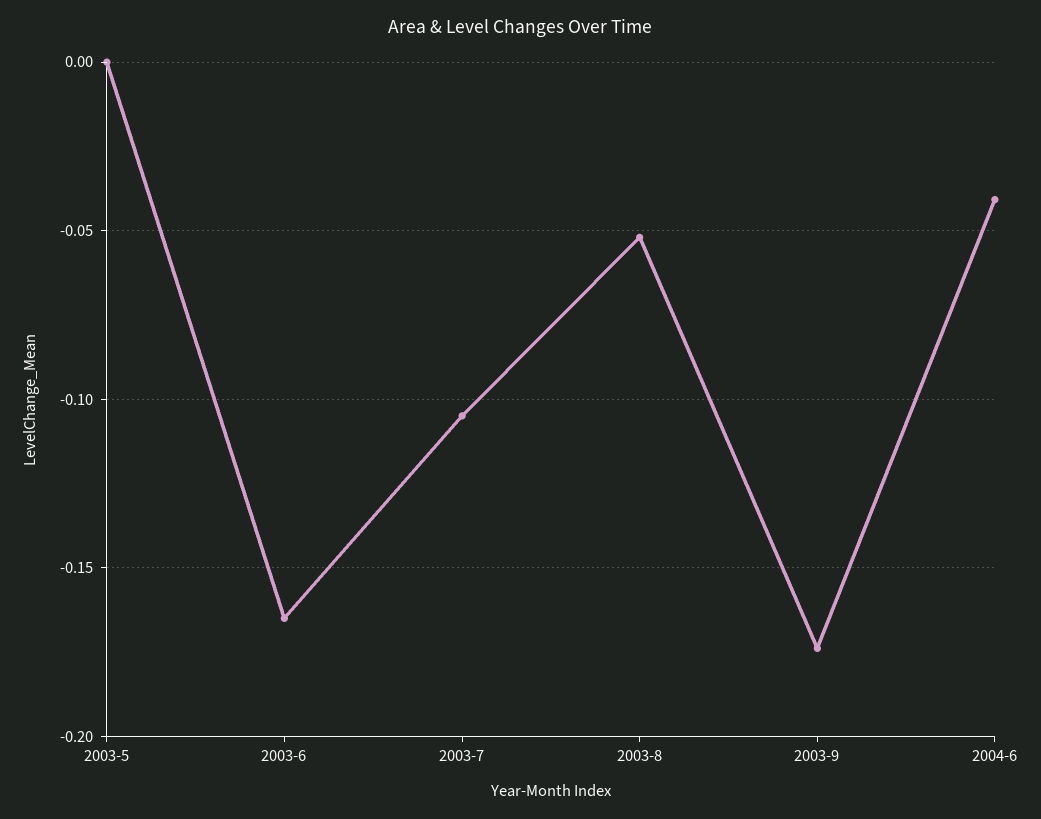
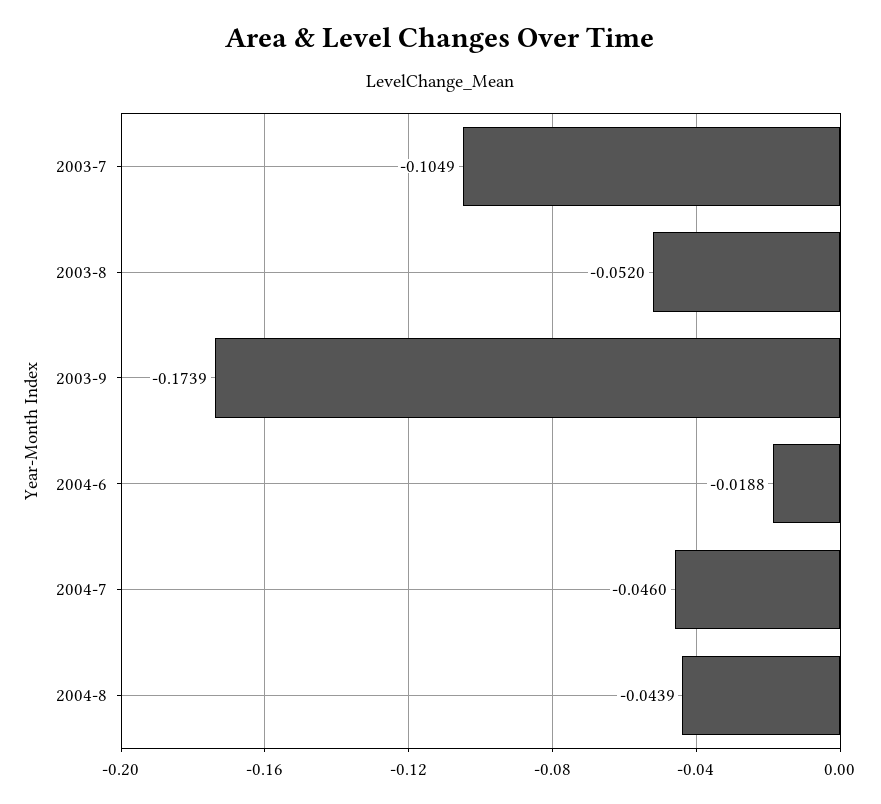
2003-5: 0 -> none
2003-6: -0.165 -> none
2004-6: -0.04 -> -0.0188
2004-7: none -> -0.046
2004-8: none -> -0.0439

